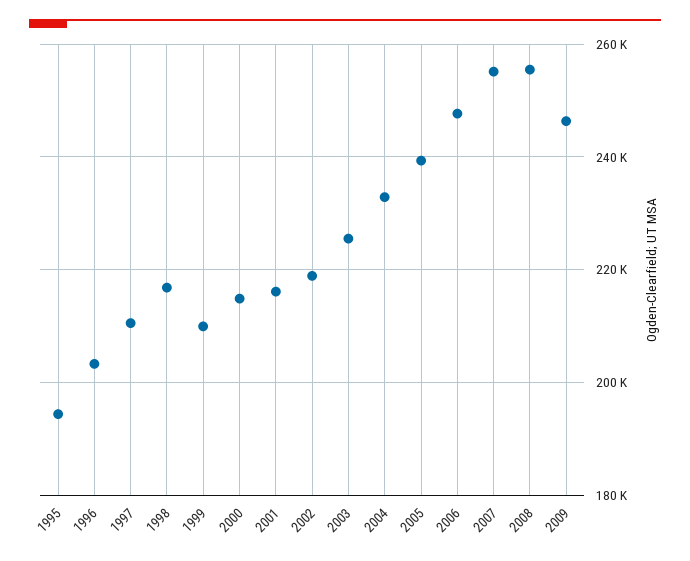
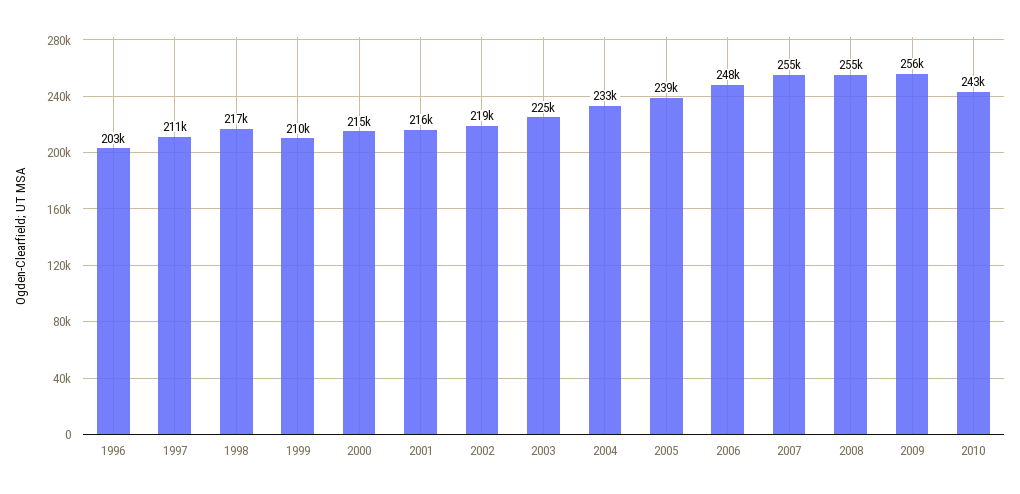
1995: 194000 -> none
2009: 246000 -> 256000
2010: none -> 243000

